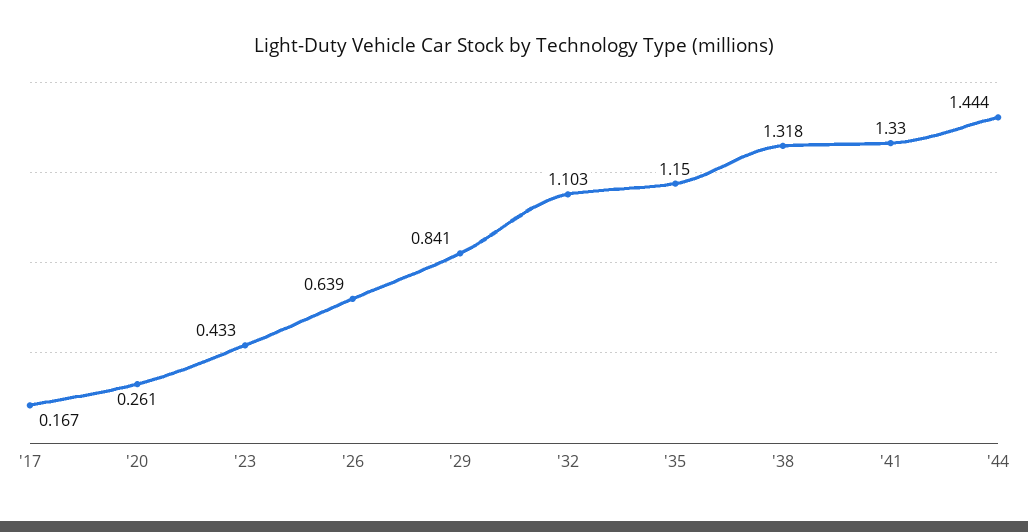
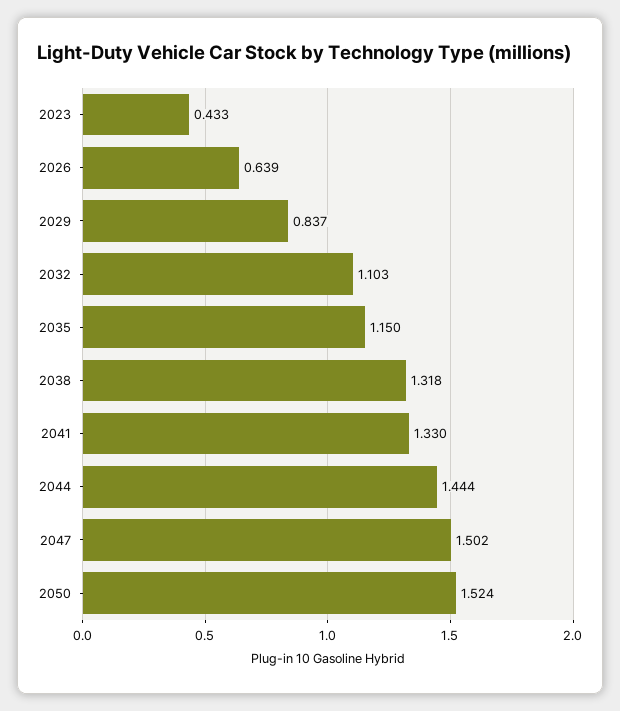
'17: 0.167 -> none
'20: 0.261 -> none
'29: 0.841 -> 0.837
2047: none -> 1.502
2050: none -> 1.524

